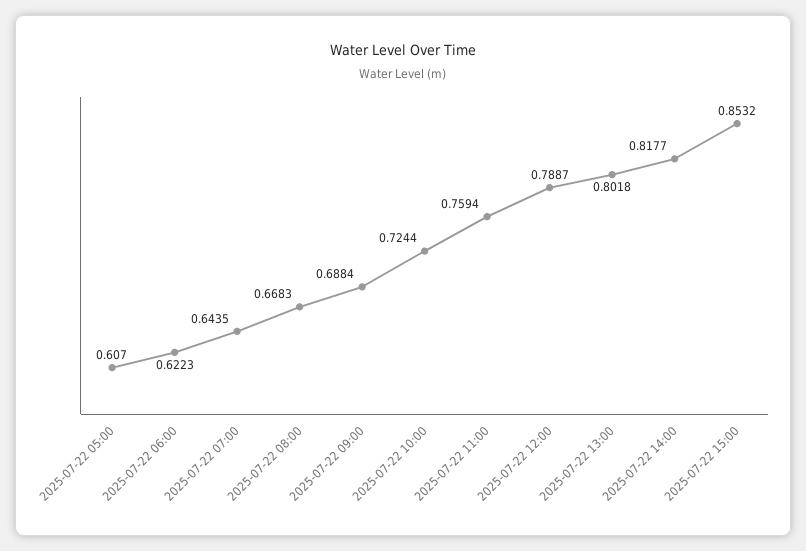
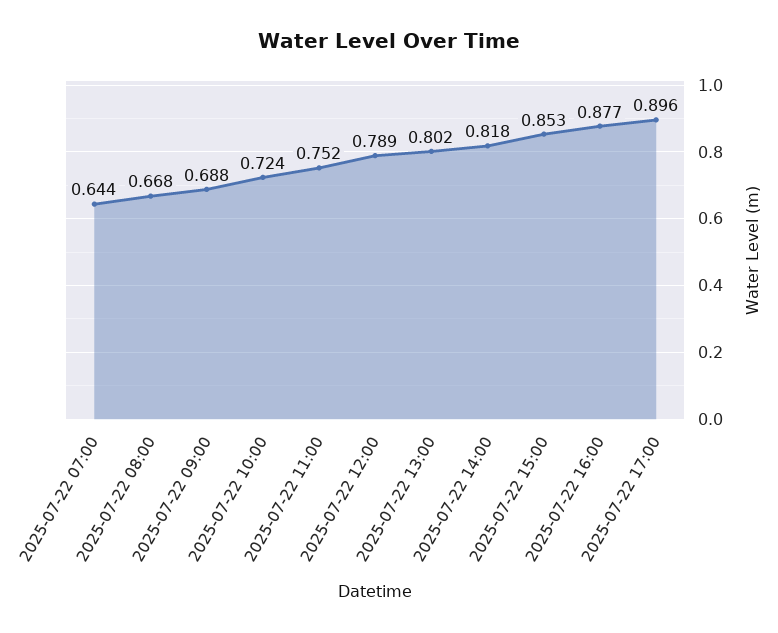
2025-07-22 05:00: 0.607 -> none
2025-07-22 06:00: 0.6223 -> none
2025-07-22 11:00: 0.7594 -> 0.752
2025-07-22 16:00: none -> 0.877
2025-07-22 17:00: none -> 0.896

